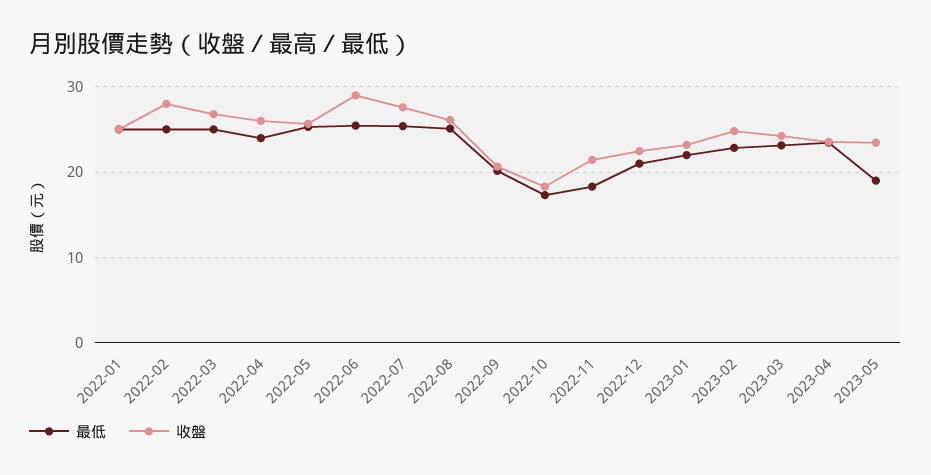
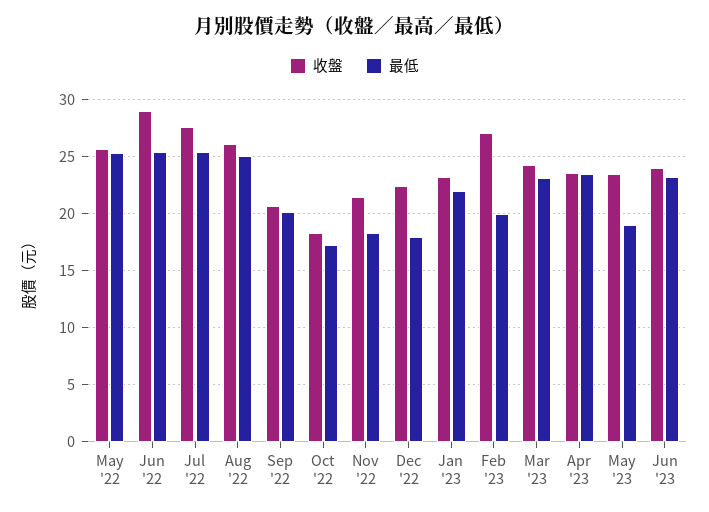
最低, 2022-01: 25 -> none
收盤, 2022-01: 25 -> none
最低, 2022-02: 25 -> none
收盤, 2022-02: 28 -> none
最低, 2022-03: 25 -> none
收盤, 2022-03: 27 -> none
最低, 2022-04: 24 -> none
收盤, 2022-04: 26 -> none
最低, 2022-12: 21 -> 18
最低, 2023-02: 23 -> 20
收盤, 2023-02: 25 -> 27
收盤, Jun '23: none -> 24
最低, Jun '23: none -> 23

